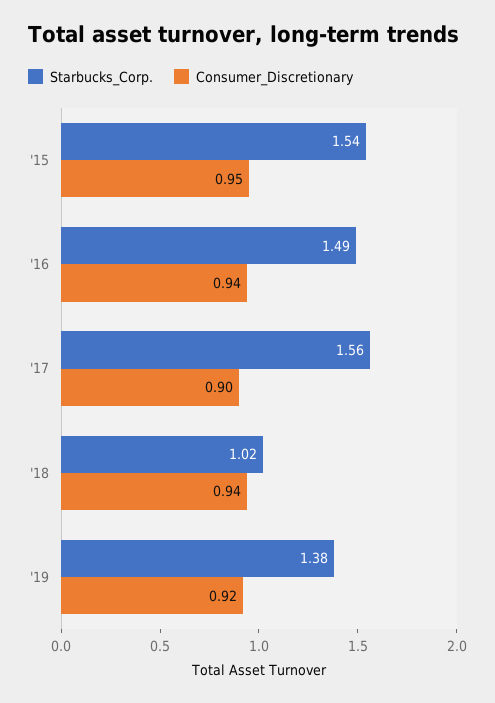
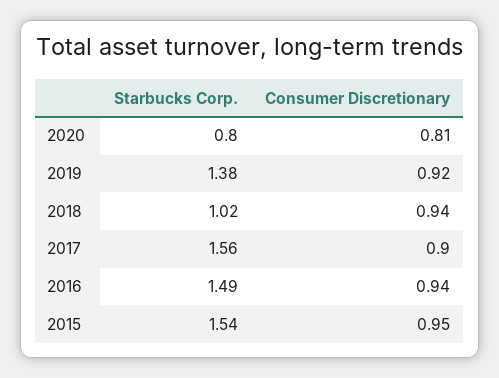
Starbucks_Corp., 2020: none -> 0.8
Consumer_Discretionary, 2020: none -> 0.81

